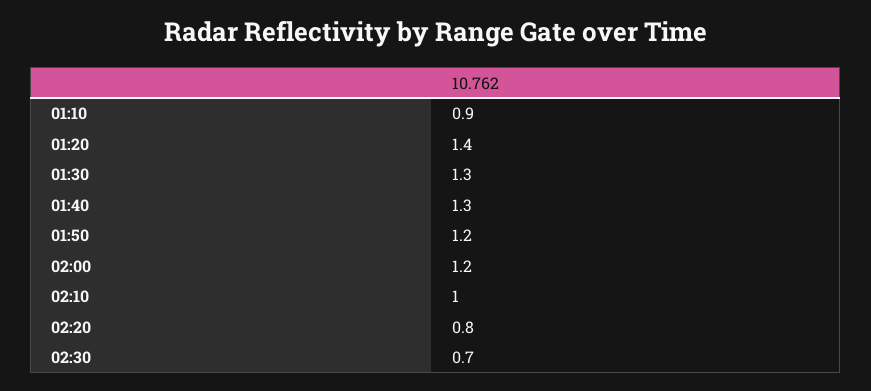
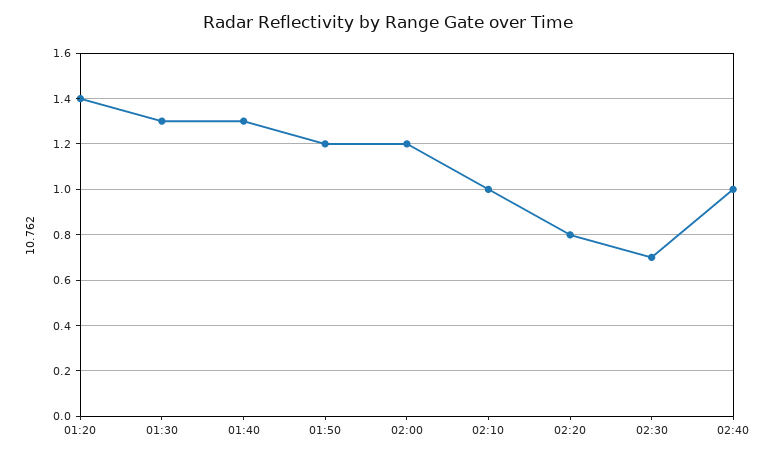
01:10: 0.9 -> none
02:40: none -> 1

